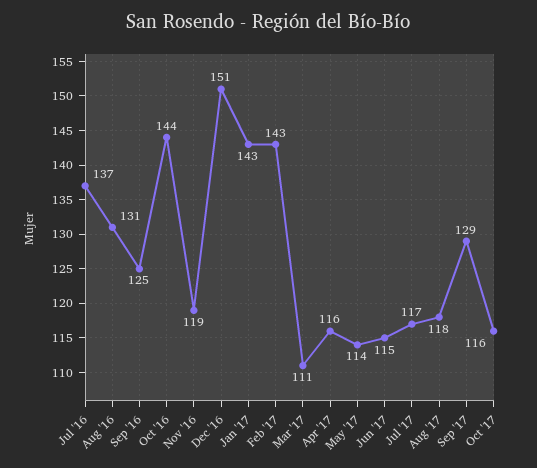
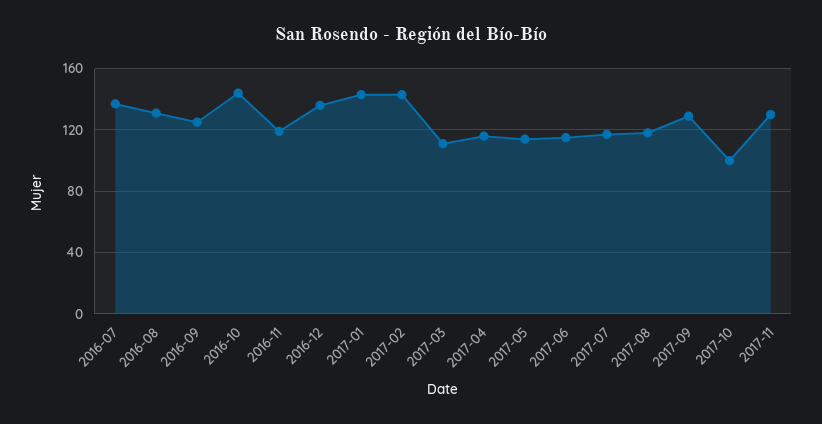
Dec '16: 151 -> 135
Oct '17: 116 -> 100
2017-11: none -> 130

